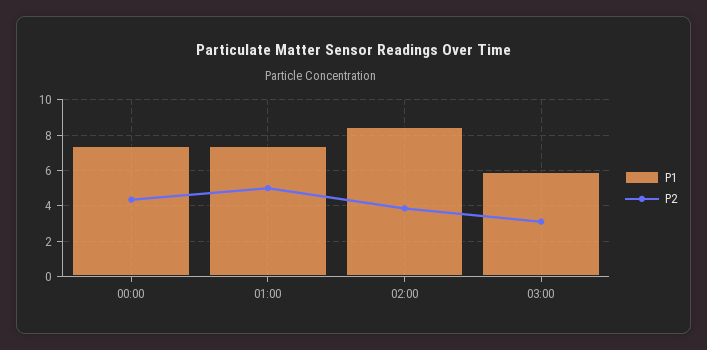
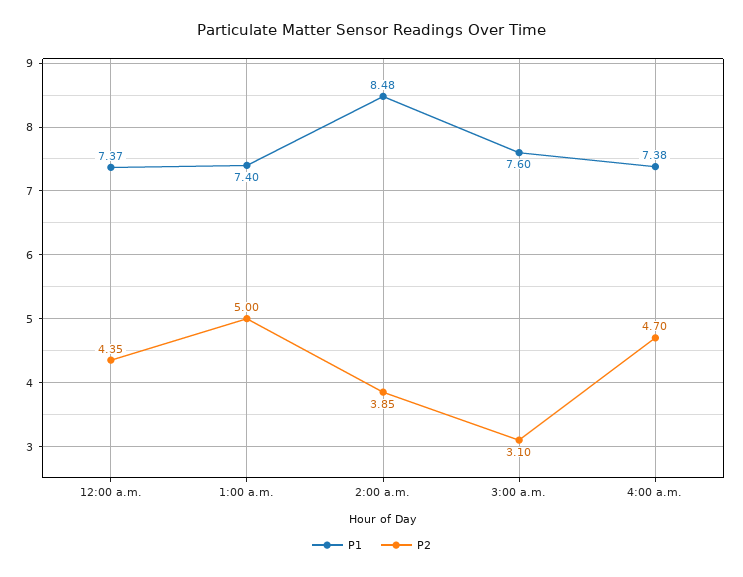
P1, 03:00: 6 -> 7.6
P1, 4:00 a.m.: none -> 7.38
P2, 4:00 a.m.: none -> 4.7

